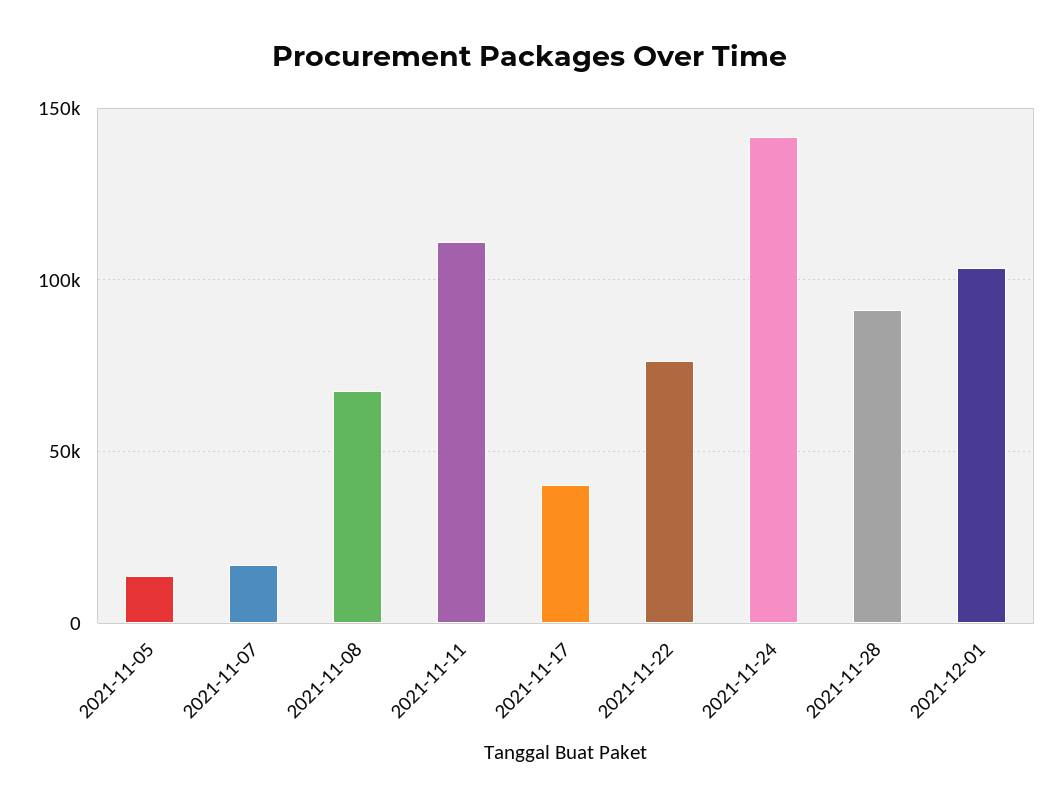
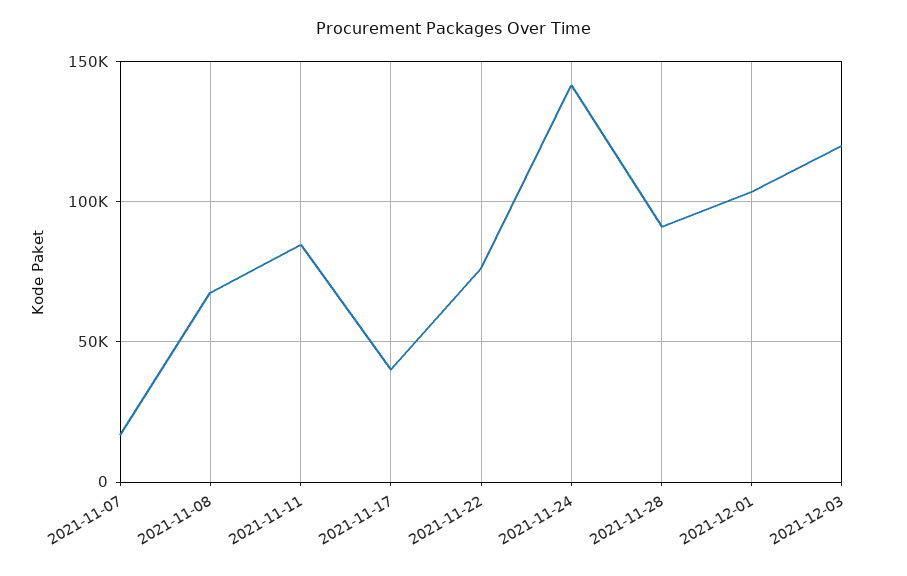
2021-11-05: 15000 -> none
2021-11-11: 110000 -> 85000
2021-12-03: none -> 120000

